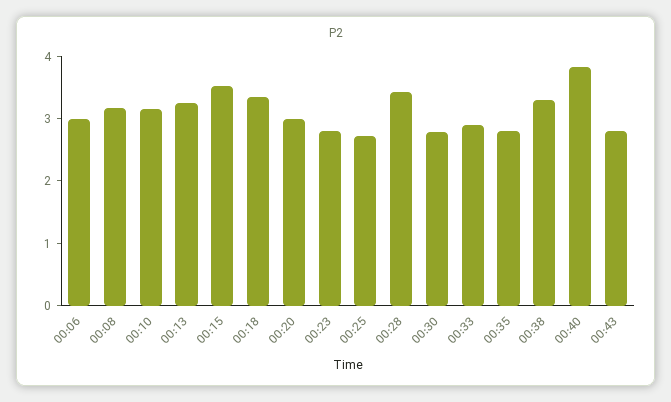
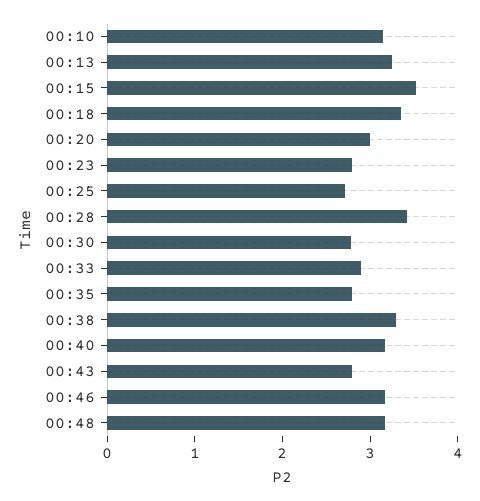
00:06: 3 -> none
00:08: 3.2 -> none
00:40: 3.8 -> 3.2
00:46: none -> 3.2
00:48: none -> 3.2

